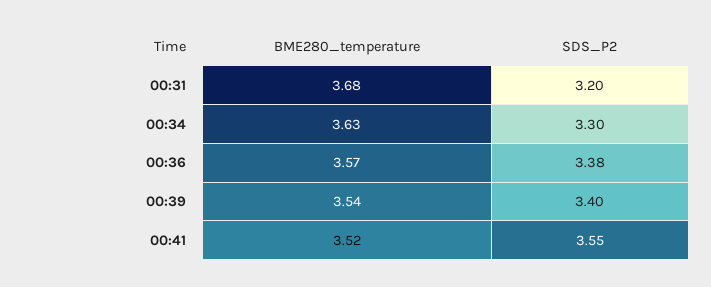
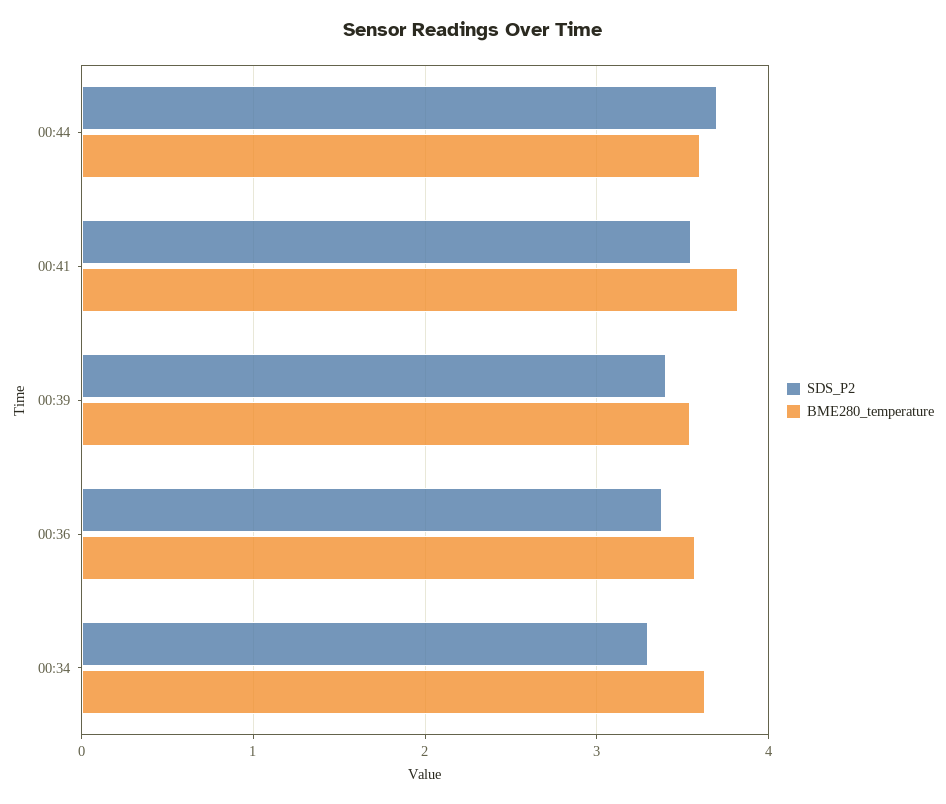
BME280_temperature, 00:31: 3.68 -> none
SDS_P2, 00:31: 3.2 -> none
BME280_temperature, 00:41: 3.52 -> 3.8
SDS_P2, 00:44: none -> 3.7
BME280_temperature, 00:44: none -> 3.6

